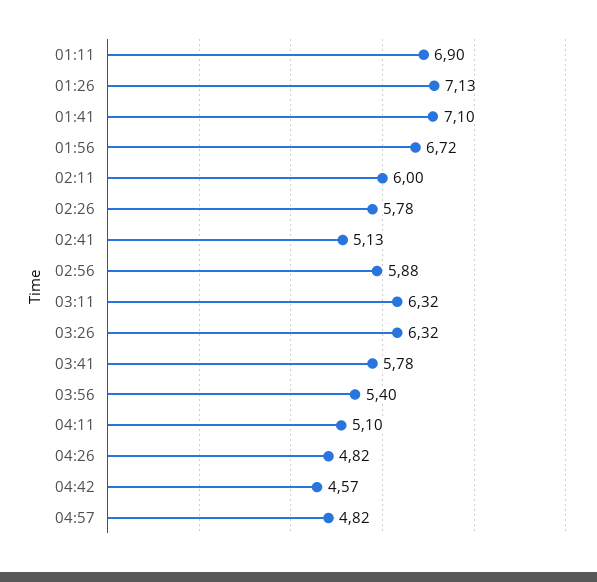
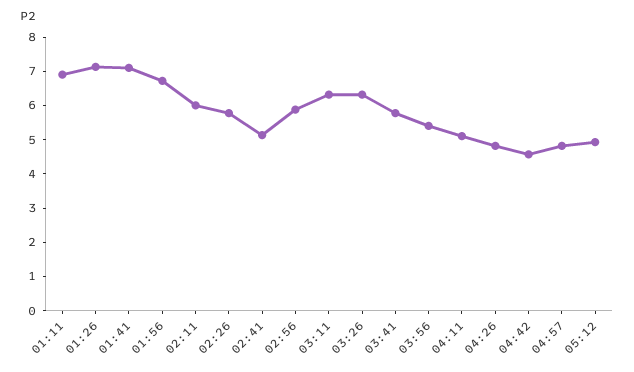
05:12: none -> 5

